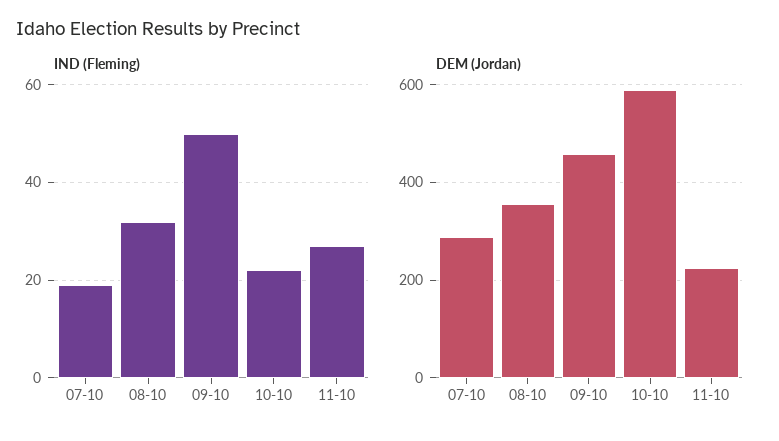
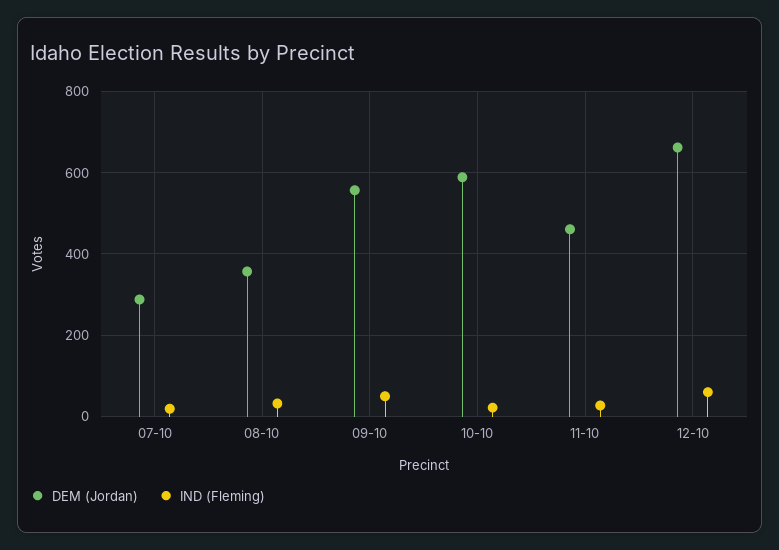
DEM (Jordan), 09-10: 460 -> 560
DEM (Jordan), 11-10: 220 -> 460
DEM (Jordan), 12-10: none -> 660
IND (Fleming), 12-10: none -> 60

